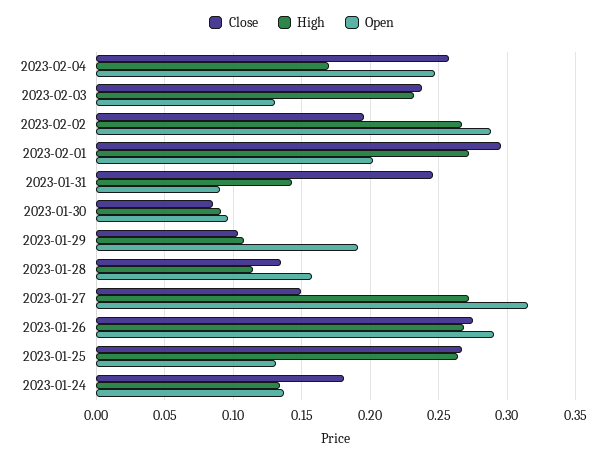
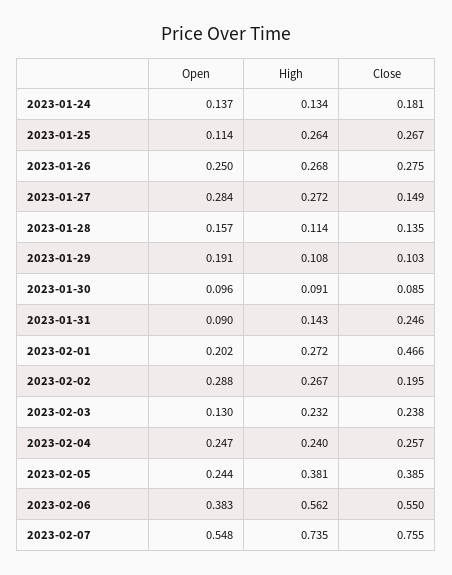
High, 2023-02-04: 0.17 -> 0.24
Close, 2023-02-01: 0.295 -> 0.466
Open, 2023-01-27: 0.315 -> 0.284
Open, 2023-01-26: 0.29 -> 0.25
Open, 2023-01-25: 0.13 -> 0.114
Open, 2023-02-05: none -> 0.244
High, 2023-02-05: none -> 0.381
Close, 2023-02-05: none -> 0.385
Open, 2023-02-06: none -> 0.383
High, 2023-02-06: none -> 0.562
Close, 2023-02-06: none -> 0.55
Open, 2023-02-07: none -> 0.548
High, 2023-02-07: none -> 0.735
Close, 2023-02-07: none -> 0.755

